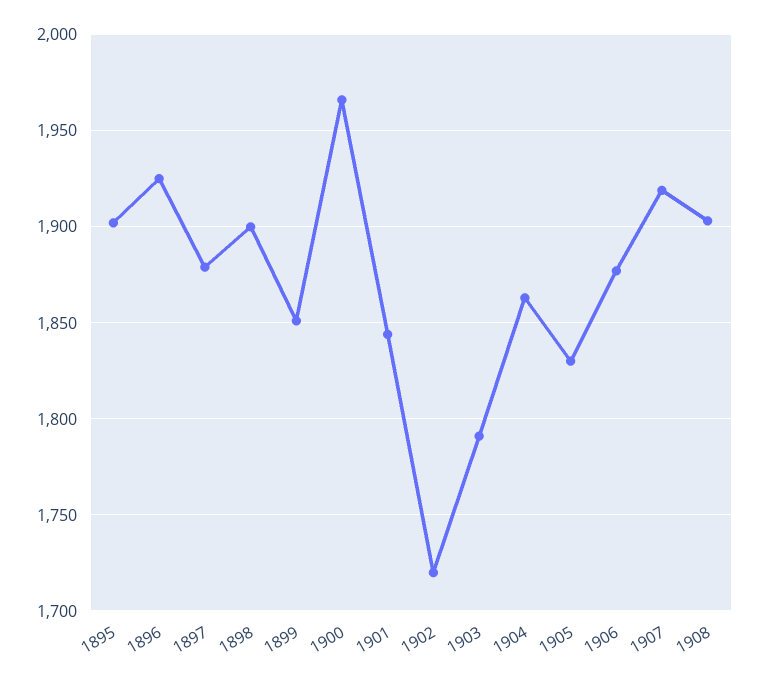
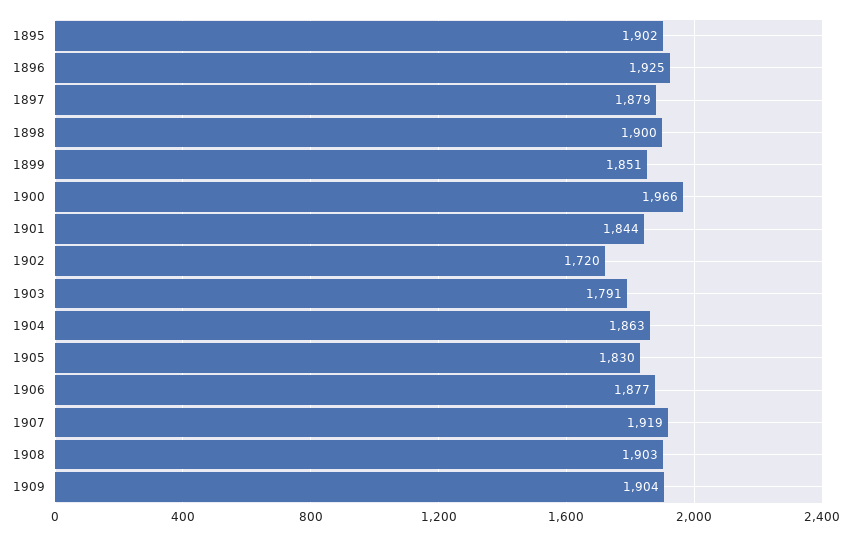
1909: none -> 1904

